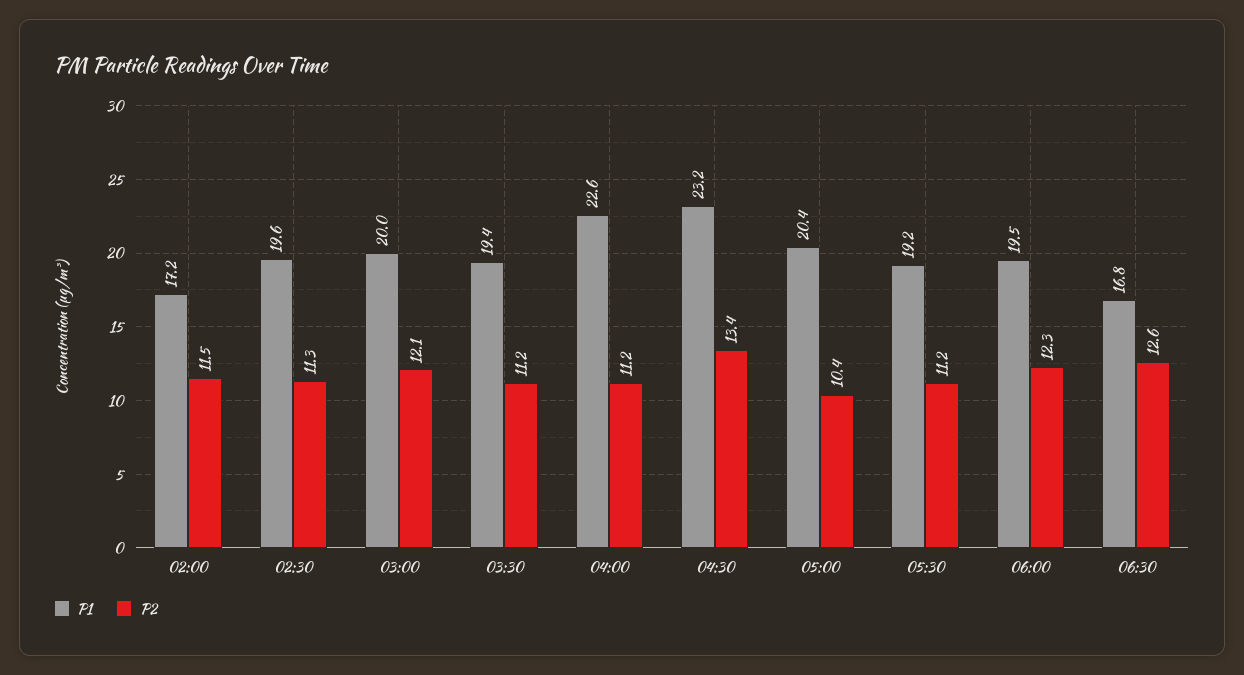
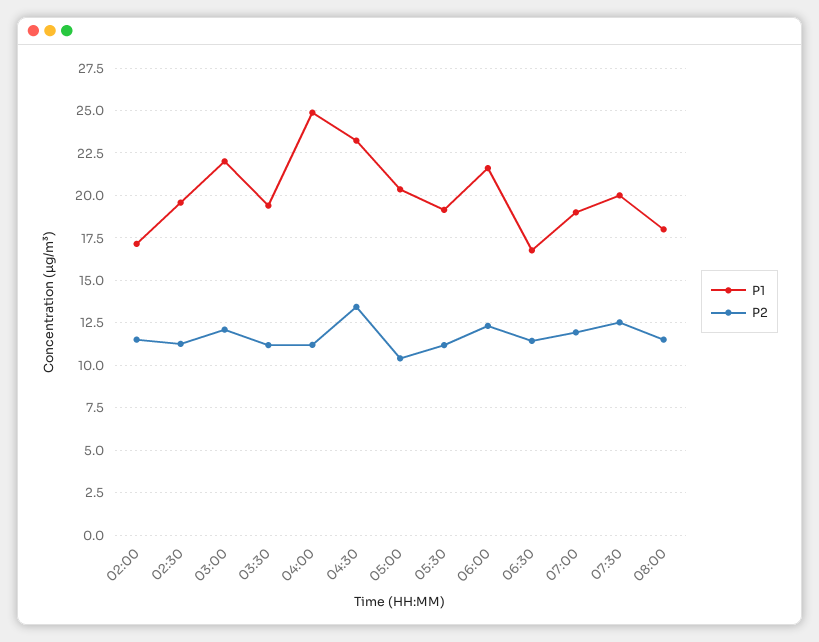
P1, 03:00: 20 -> 22
P1, 04:00: 22.6 -> 25
P1, 06:00: 19.5 -> 21.5
P2, 06:30: 12.6 -> 11.5
P1, 07:00: none -> 19
P2, 07:00: none -> 12
P1, 07:30: none -> 20
P2, 07:30: none -> 12.5
P1, 08:00: none -> 18
P2, 08:00: none -> 11.5

